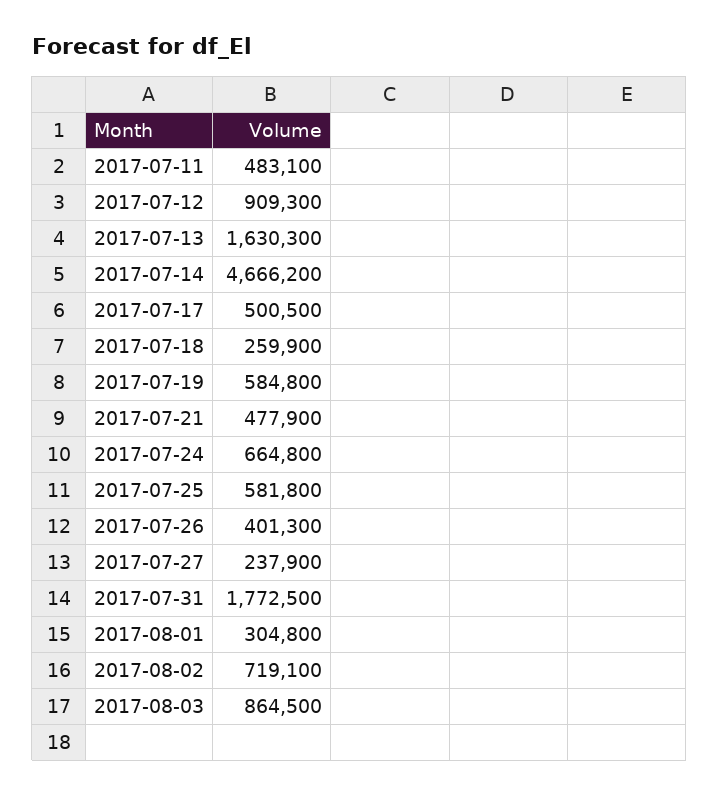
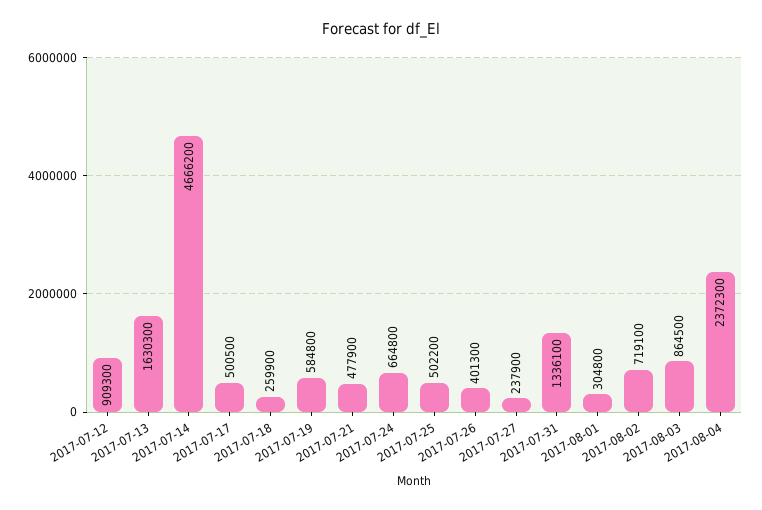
2017-07-11: 483100 -> none
2017-07-25: 581800 -> 502200
2017-07-31: 1772500 -> 1336100
2017-08-04: none -> 2372300

